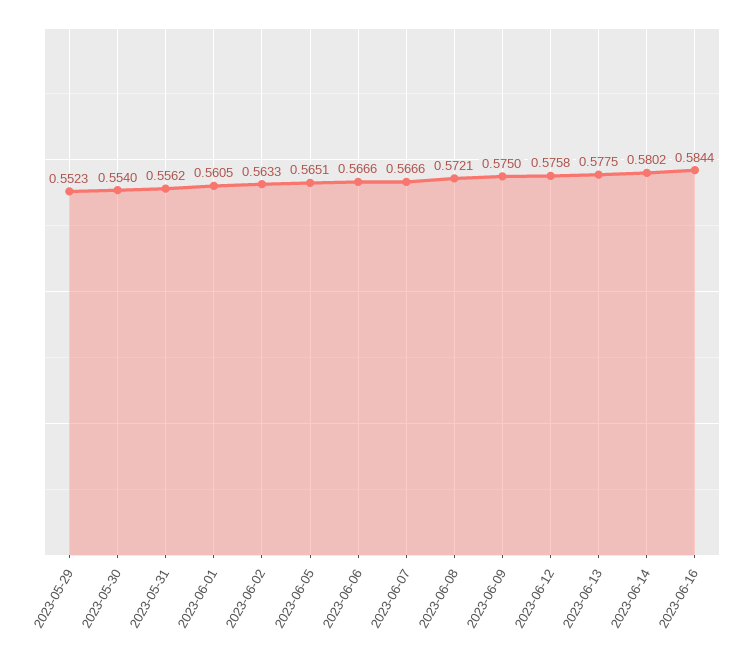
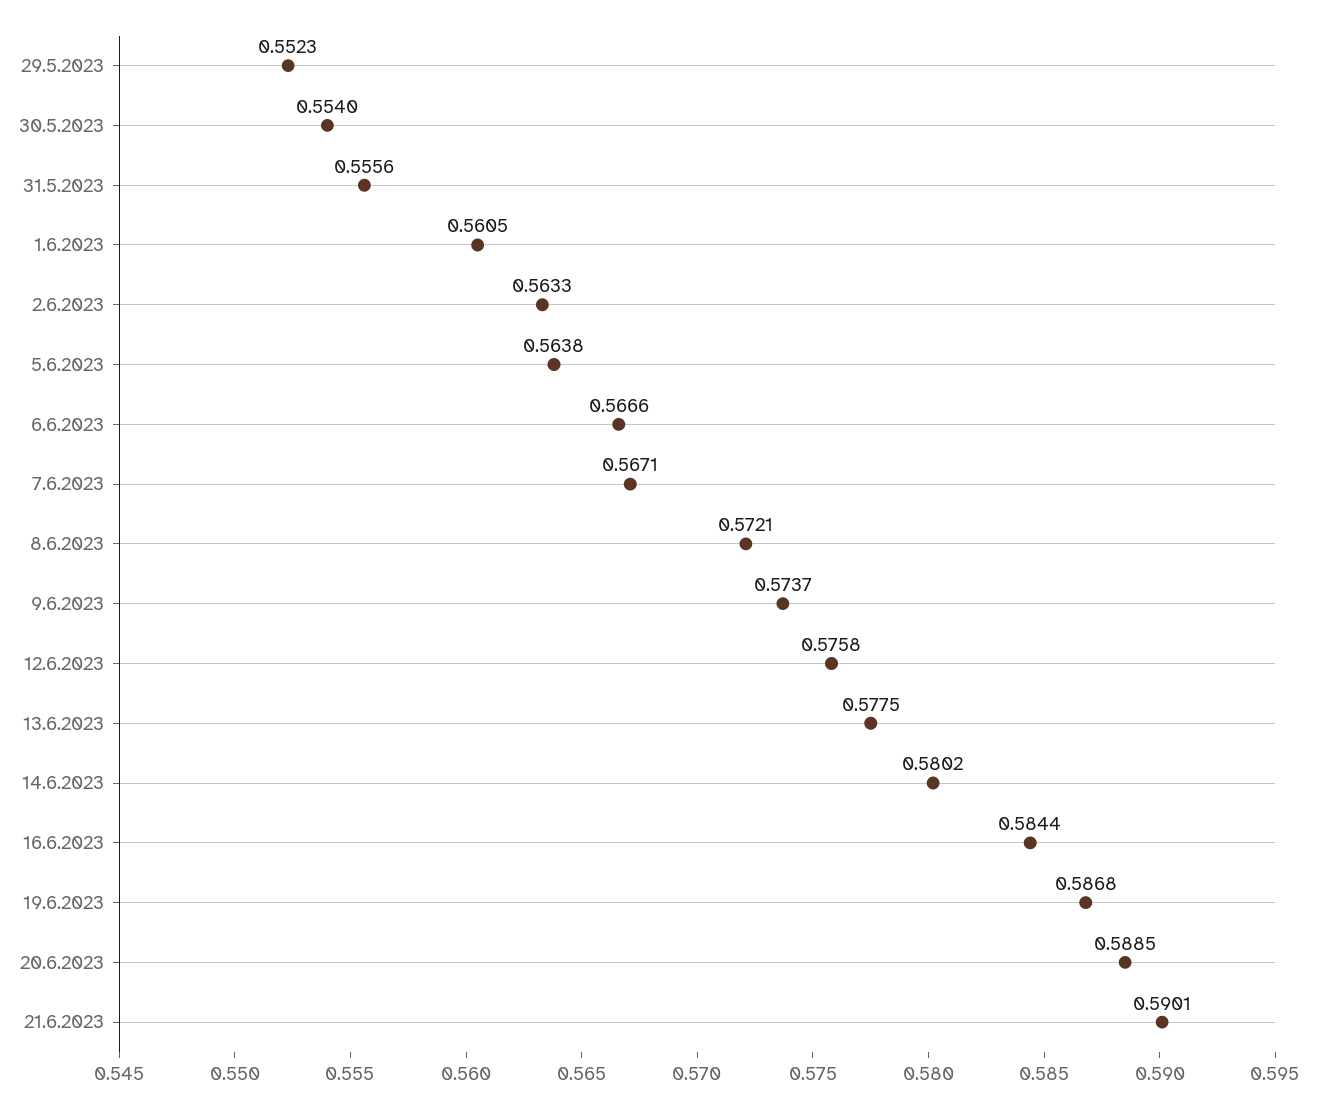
2023-05-31: 0.5562 -> 0.5556
2023-06-05: 0.5651 -> 0.5638
2023-06-07: 0.5666 -> 0.5671
2023-06-09: 0.575 -> 0.5737
19.6.2023: none -> 0.5868
20.6.2023: none -> 0.5885
21.6.2023: none -> 0.5901

